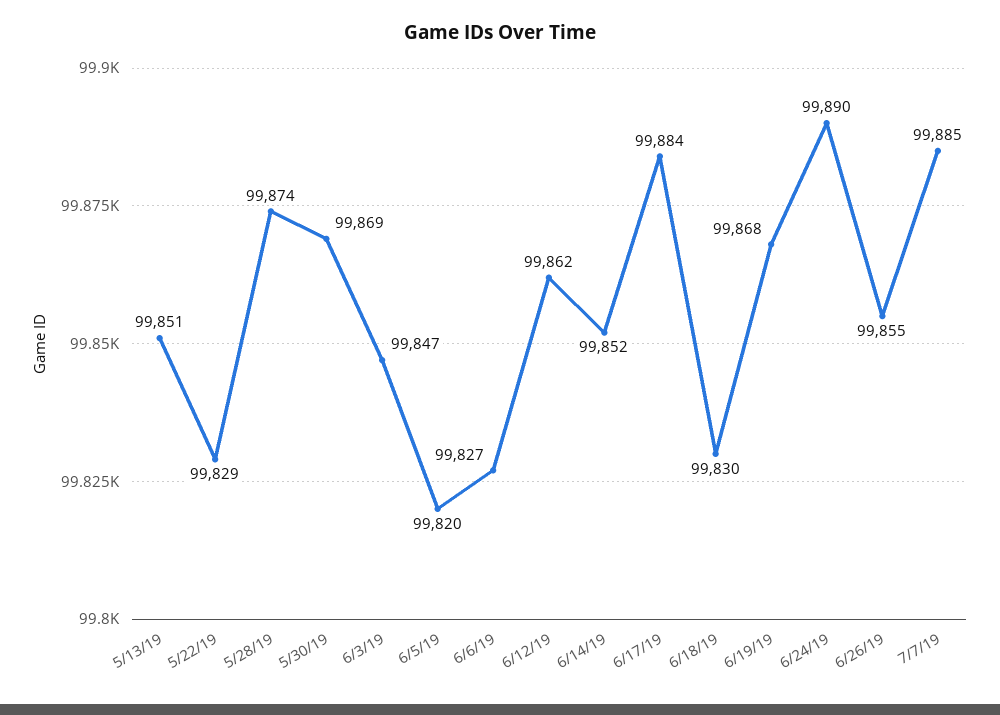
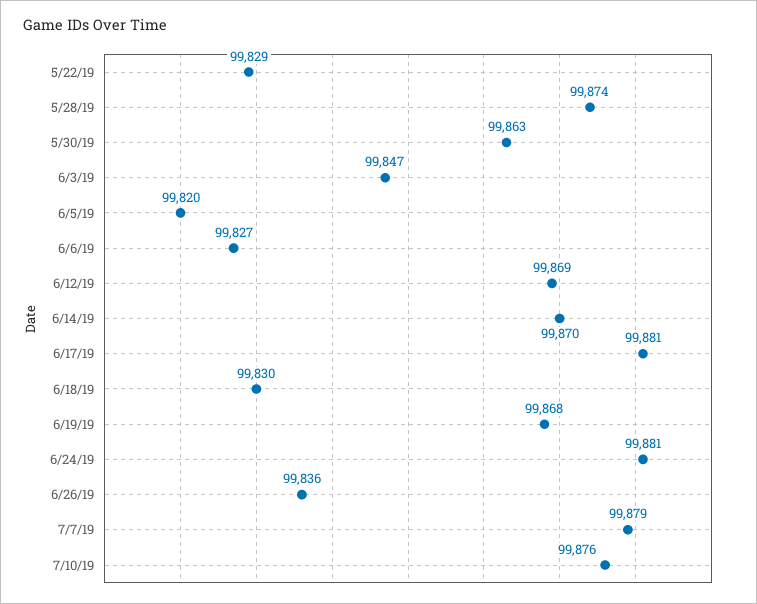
5/13/19: 99851 -> none
5/30/19: 99869 -> 99863
6/12/19: 99862 -> 99869
6/14/19: 99852 -> 99870
6/17/19: 99884 -> 99881
6/24/19: 99890 -> 99881
6/26/19: 99855 -> 99836
7/7/19: 99885 -> 99879
7/10/19: none -> 99876

